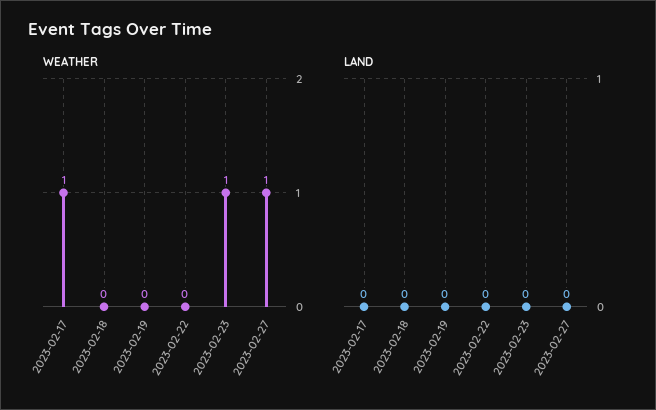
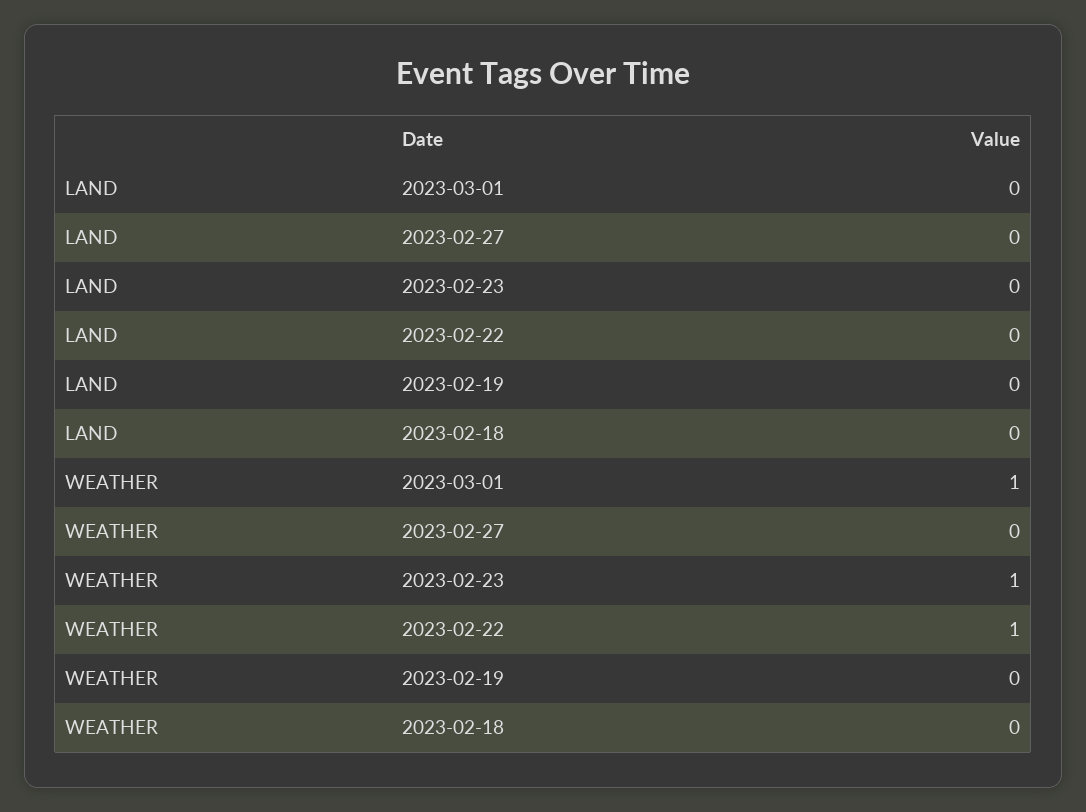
WEATHER, 2023-02-17: 1 -> none
WEATHER, 2023-02-22: 0 -> 1
WEATHER, 2023-02-27: 1 -> 0
LAND, 2023-02-17: 0 -> none
LAND, 2023-03-01: none -> 0
WEATHER, 2023-03-01: none -> 1

